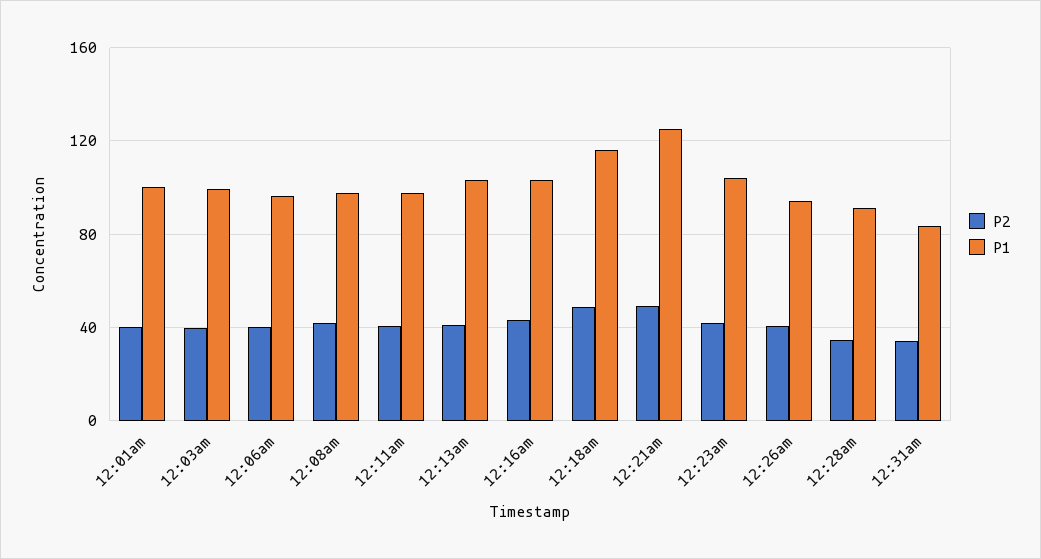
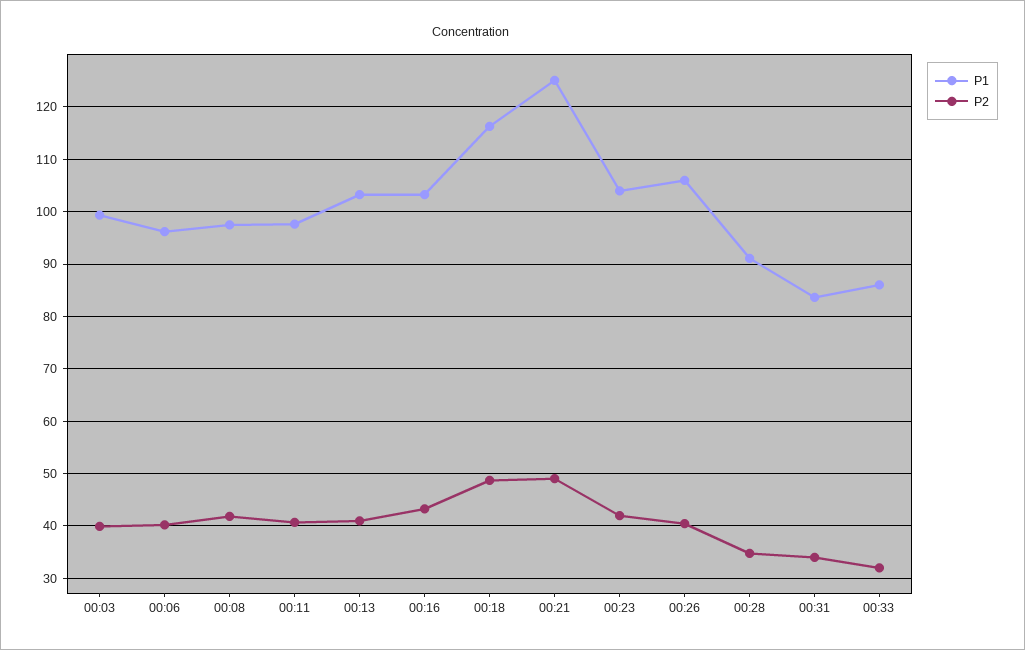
P2, 12:01am: 40 -> none
P1, 12:01am: 100 -> none
P1, 12:26am: 95 -> 106
P1, 00:33: none -> 86
P2, 00:33: none -> 32

